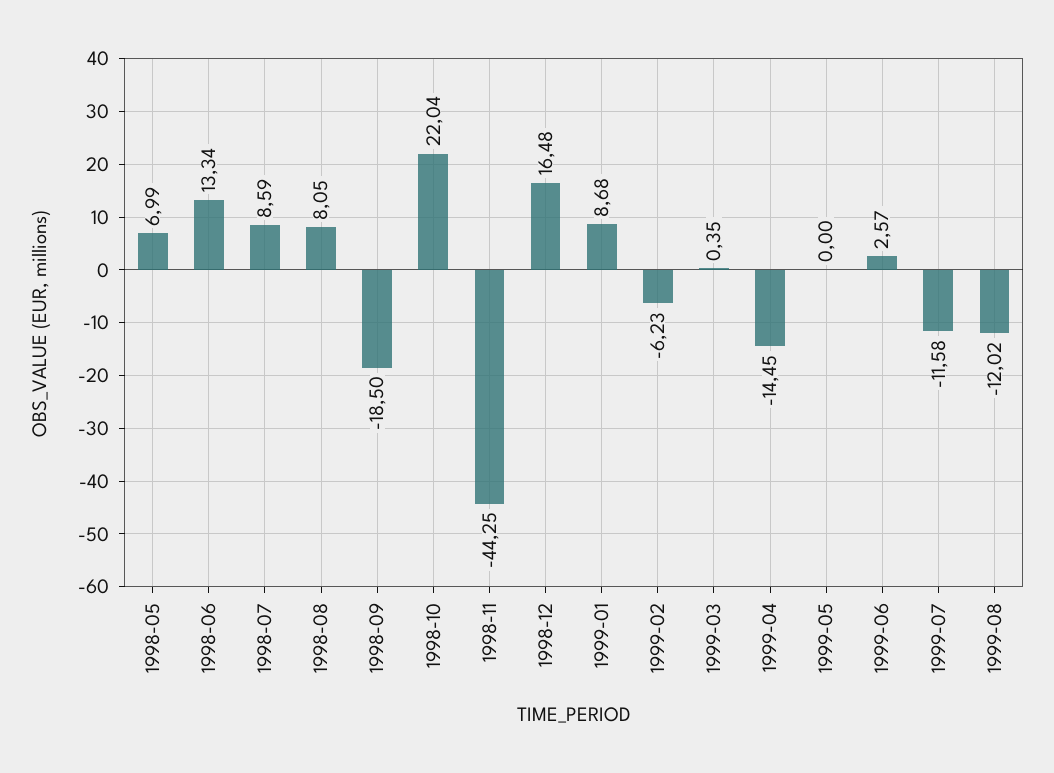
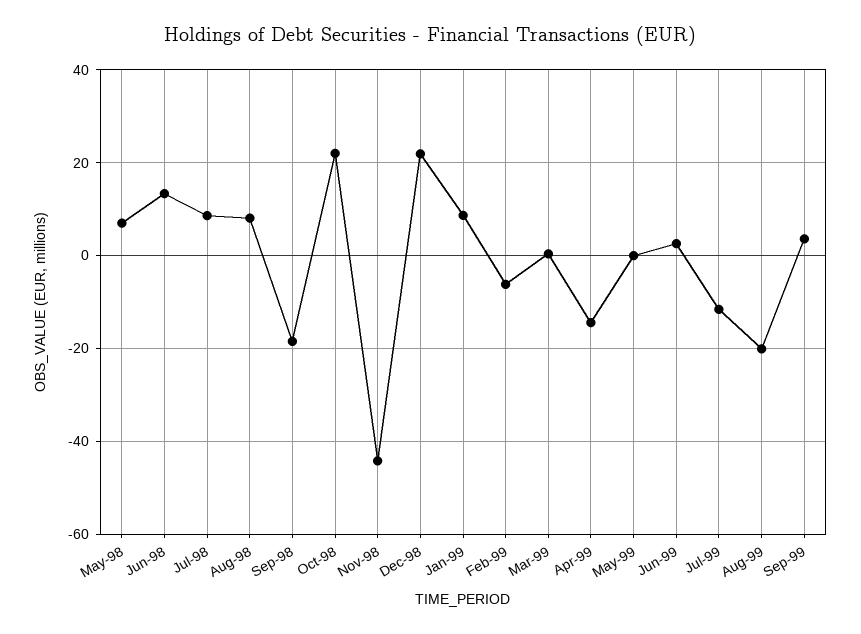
1998-12: 16.48 -> 22
1999-08: -12.02 -> -20
Sep-99: none -> 4

